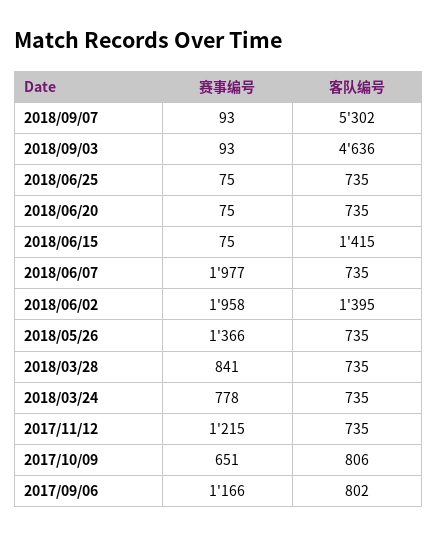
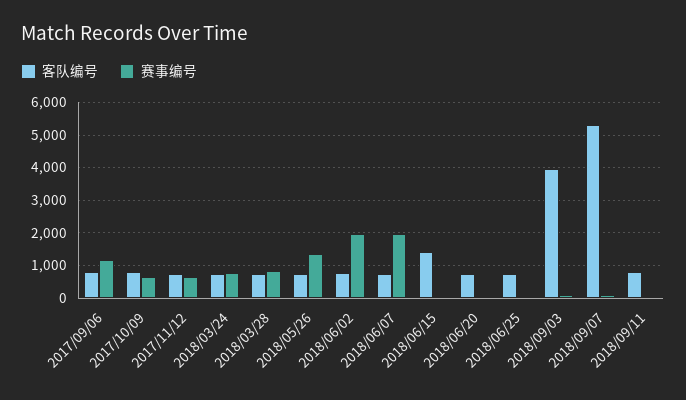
客队编号, 2018/09/03: 4636 -> 4000
客队编号, 2018/06/02: 1395 -> 800
赛事编号, 2017/11/12: 1215 -> 600
客队编号, 2018/09/11: none -> 800
赛事编号, 2018/09/11: none -> 0

